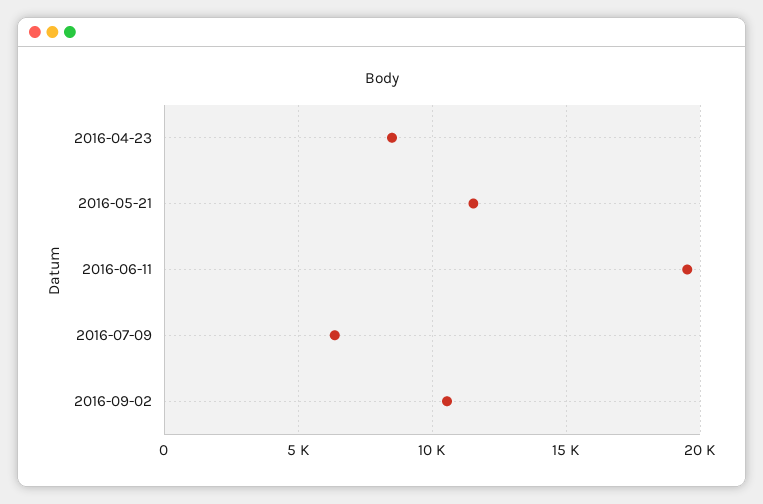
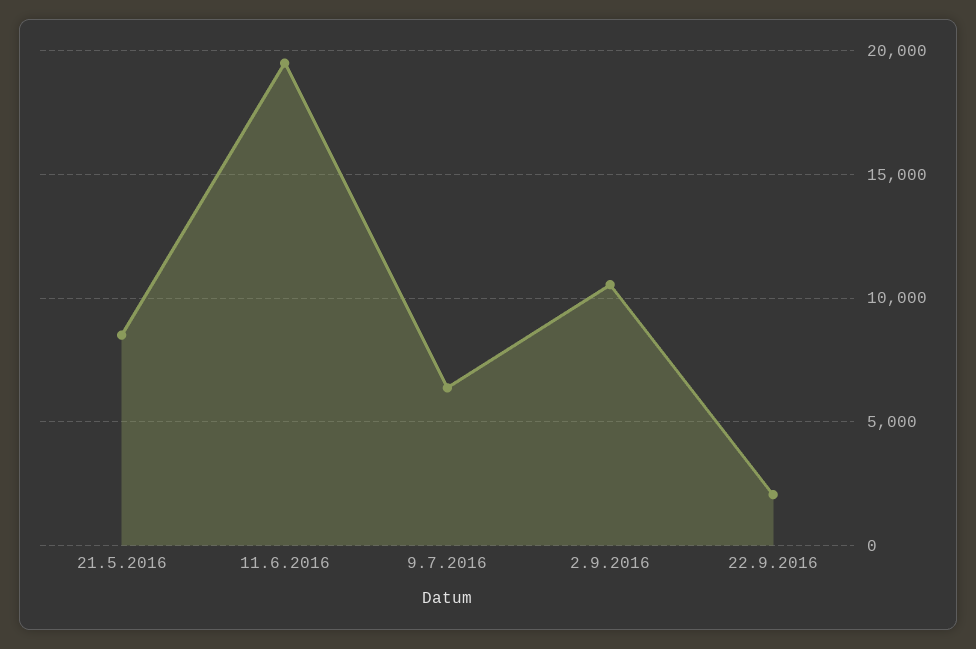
2016-04-23: 8500 -> none
2016-05-21: 11500 -> 8500
22.9.2016: none -> 2000

